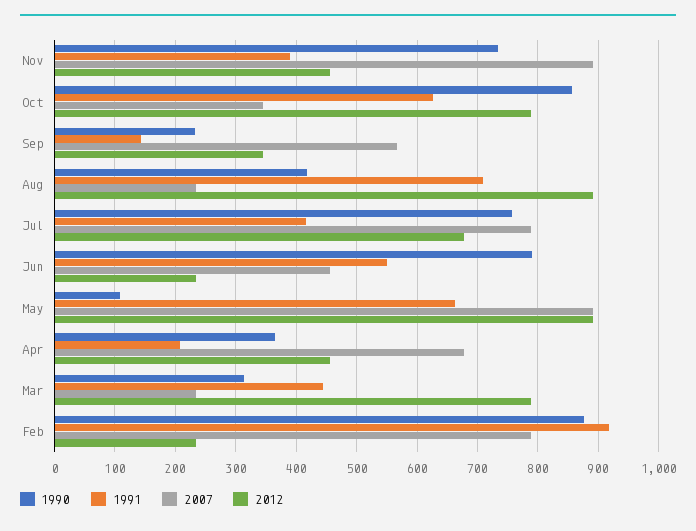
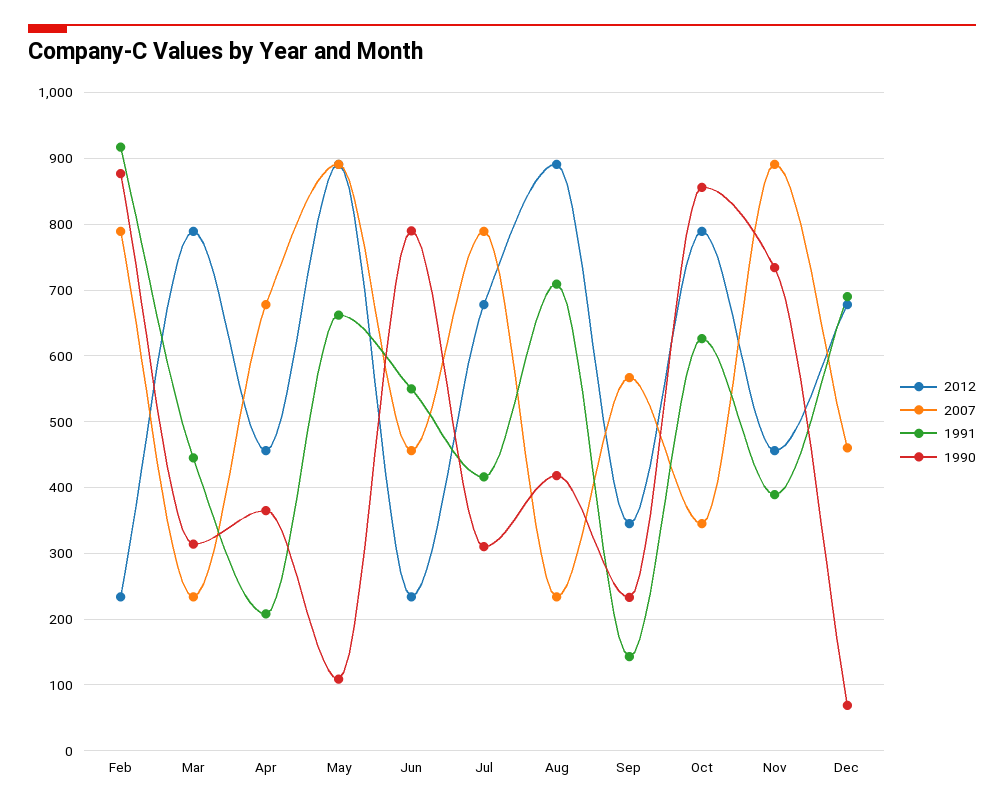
1990, Jul: 760 -> 310
2012, Dec: none -> 680
2007, Dec: none -> 460
1991, Dec: none -> 690
1990, Dec: none -> 70

